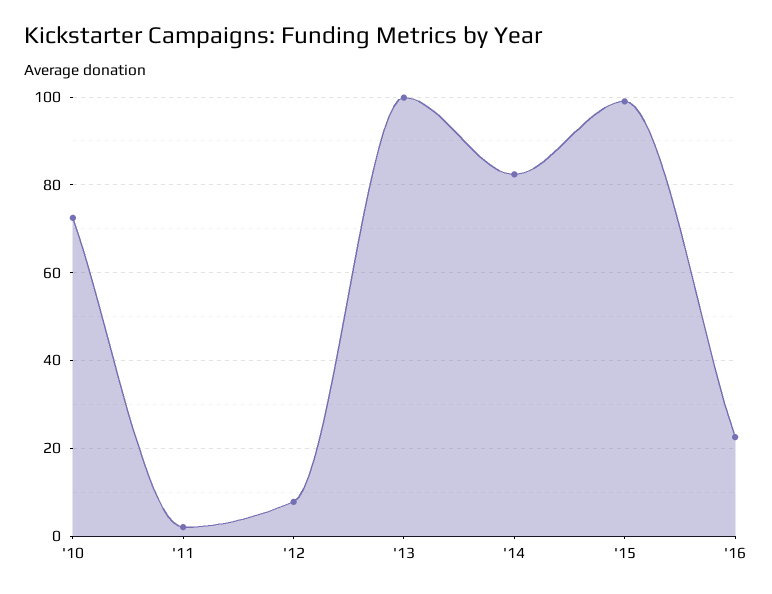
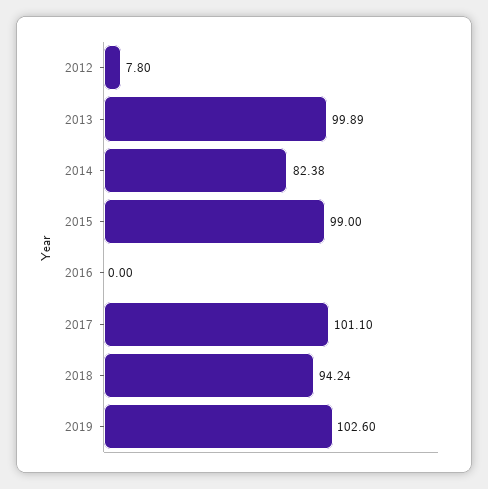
'10: 72 -> none
'11: 2 -> none
'16: 22 -> 0
2017: none -> 101.1
2018: none -> 94.24
2019: none -> 102.6

